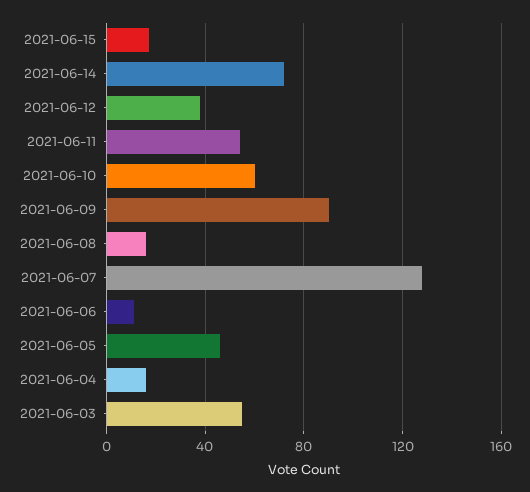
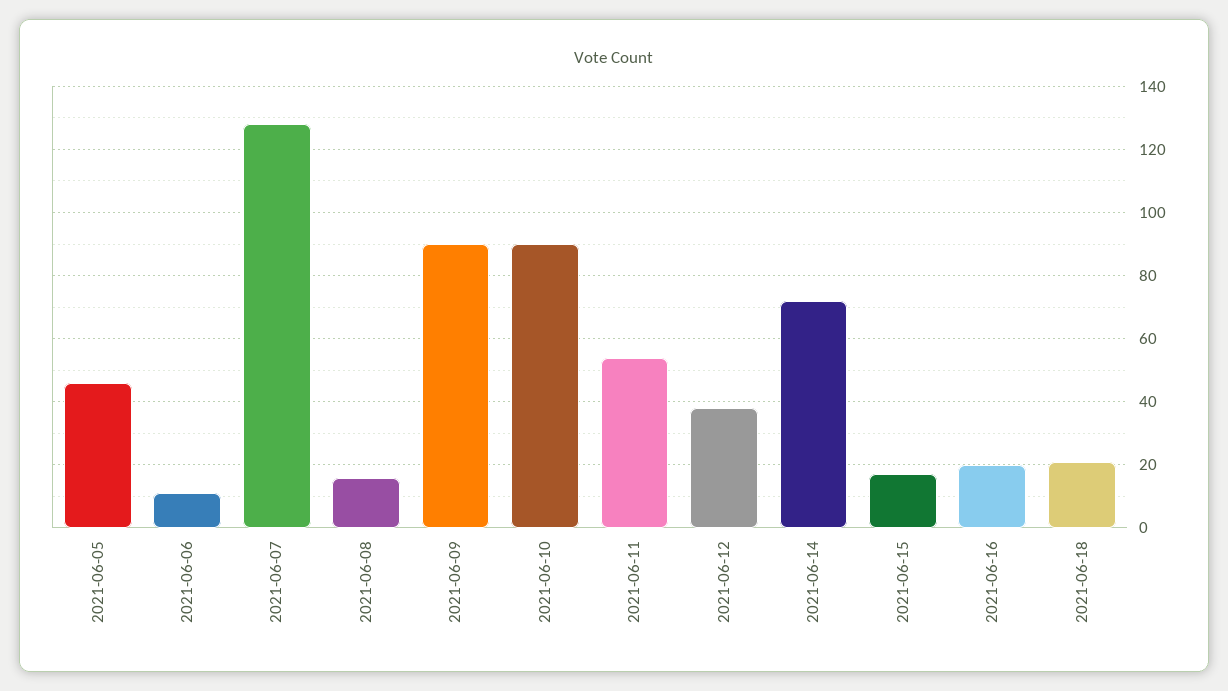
2021-06-10: 60 -> 90
2021-06-04: 15 -> none
2021-06-03: 55 -> none
2021-06-16: none -> 20
2021-06-18: none -> 20

